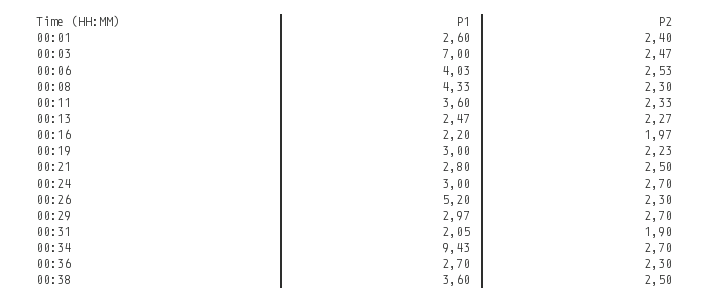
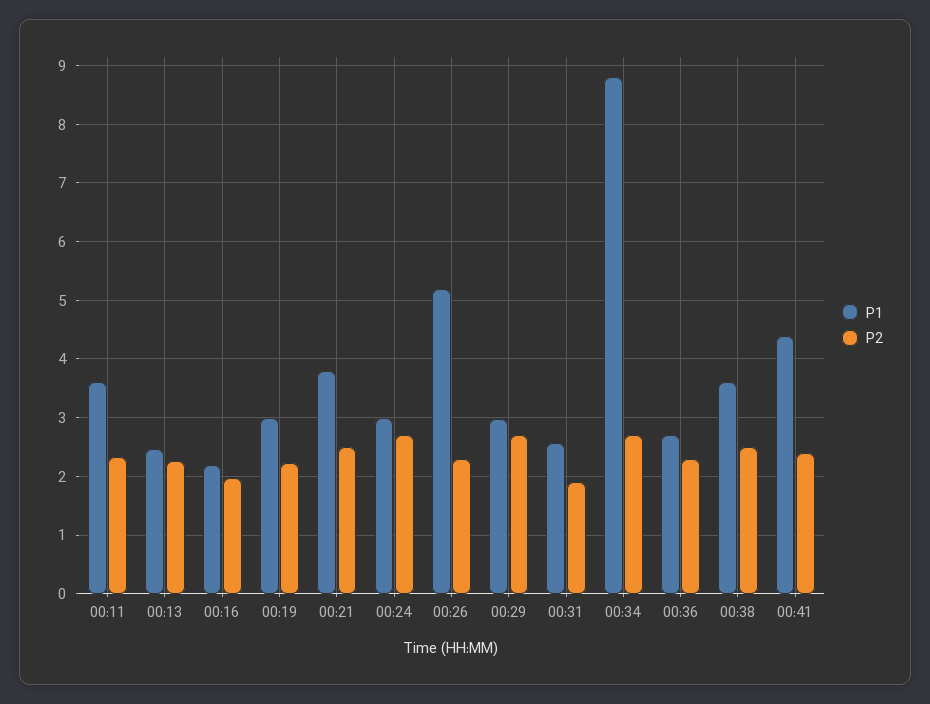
P1, 00:01: 2.6 -> none
P2, 00:01: 2.4 -> none
P1, 00:03: 7 -> none
P2, 00:03: 2.47 -> none
P1, 00:06: 4.03 -> none
P2, 00:06: 2.53 -> none
P1, 00:08: 4.33 -> none
P2, 00:08: 2.3 -> none
P1, 00:21: 2.8 -> 3.8
P1, 00:31: 2.05 -> 2.6
P1, 00:34: 9.43 -> 8.8
P1, 00:41: none -> 4.4
P2, 00:41: none -> 2.4

